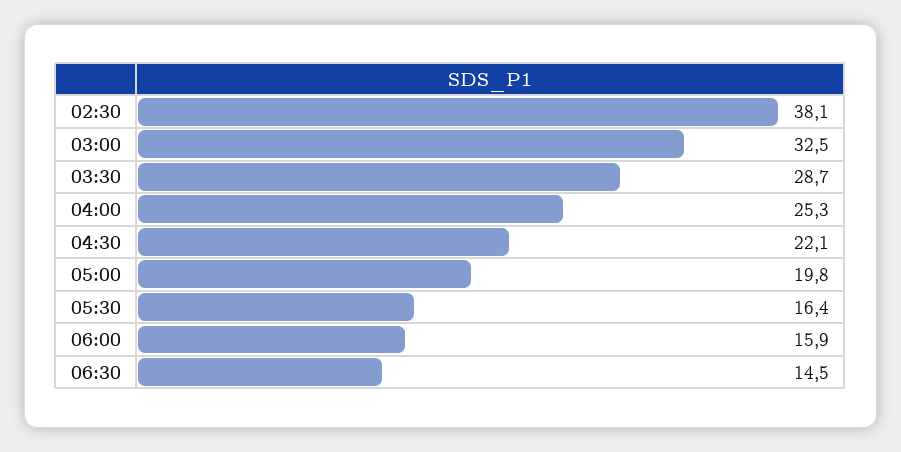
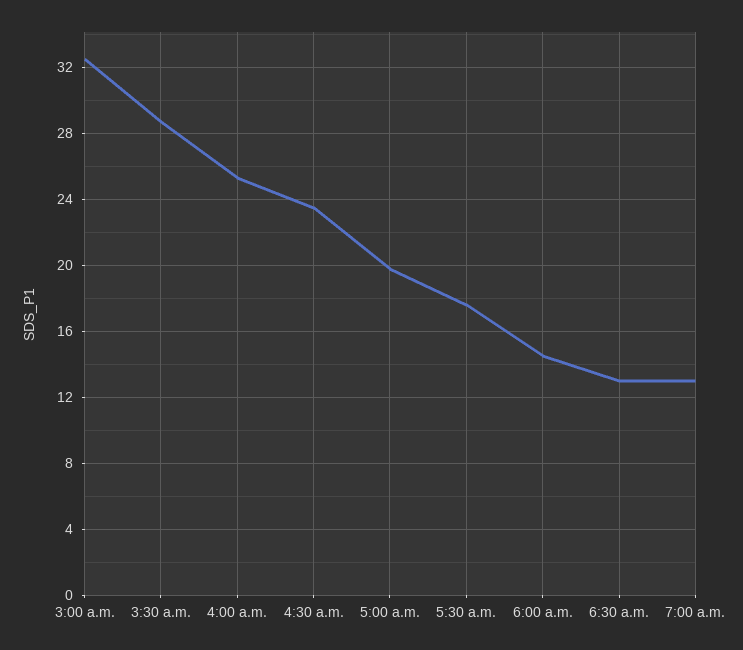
02:30: 38.1 -> none
04:30: 22.1 -> 23.5
05:30: 16.4 -> 17.5
06:00: 15.9 -> 14.5
06:30: 14.5 -> 13
7:00 a.m.: none -> 13

